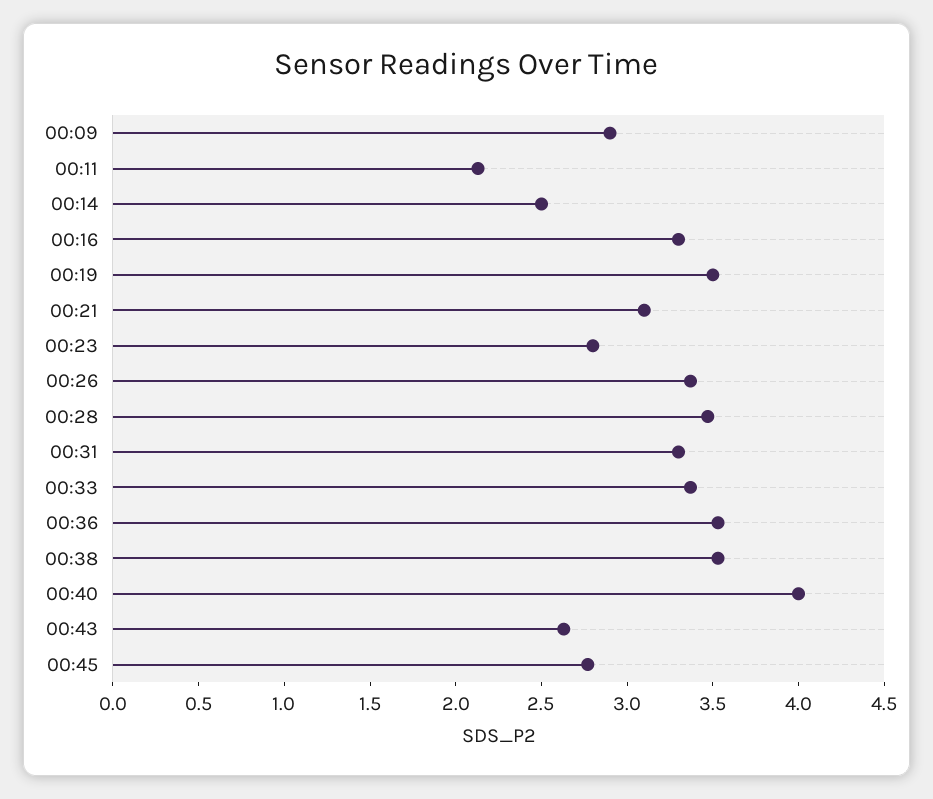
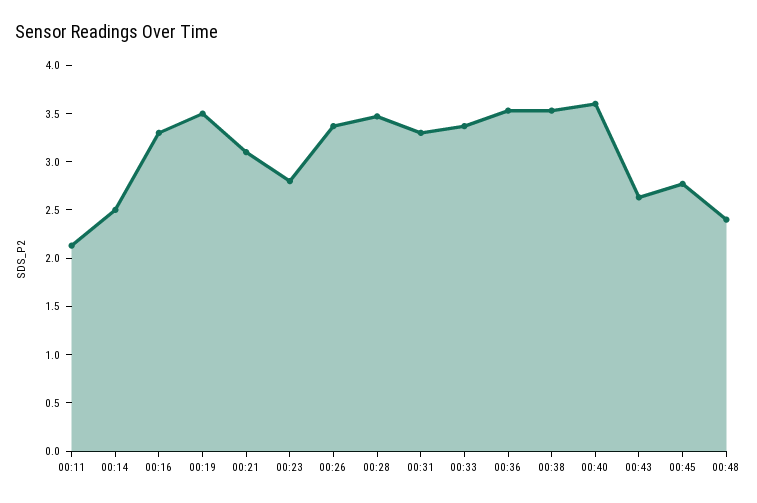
00:09: 2.9 -> none
00:40: 4 -> 3.6
00:48: none -> 2.4

